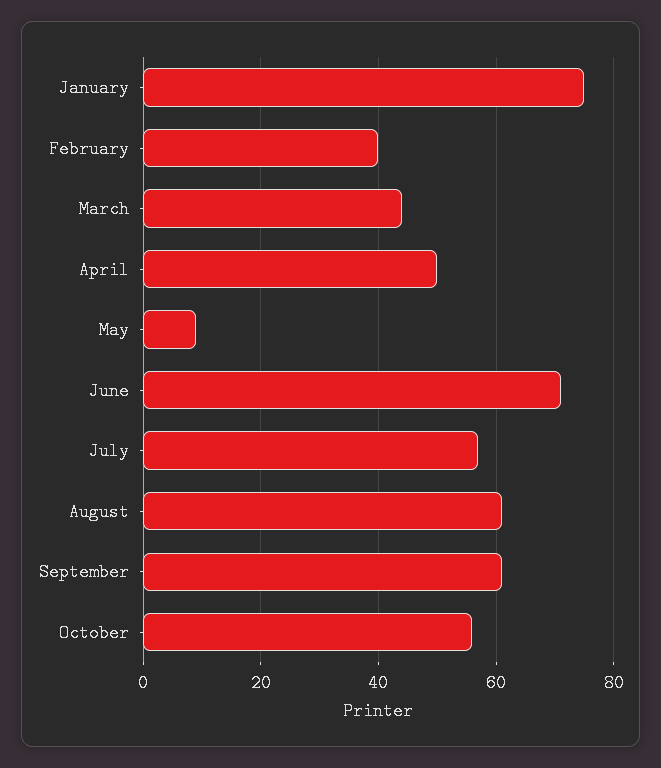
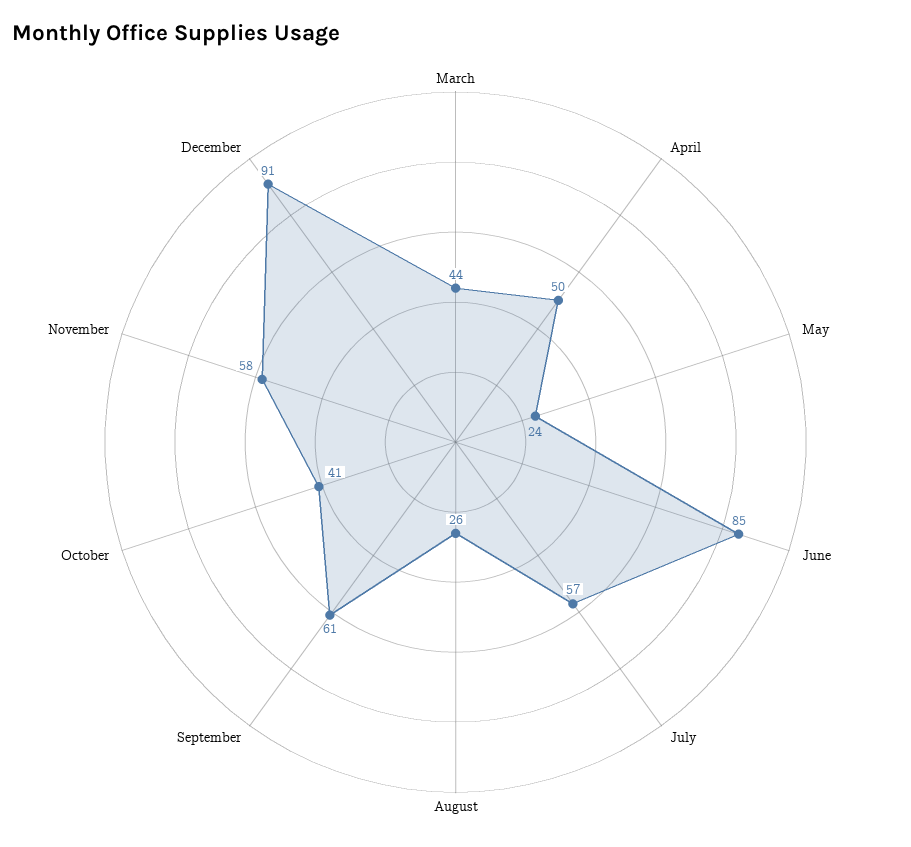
January: 75 -> none
February: 40 -> none
May: 10 -> 24
June: 70 -> 85
August: 60 -> 26
October: 55 -> 41
November: none -> 58
December: none -> 91

